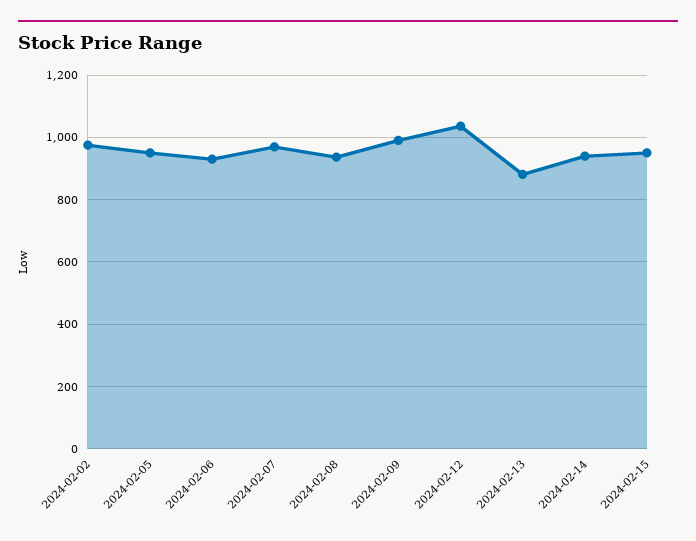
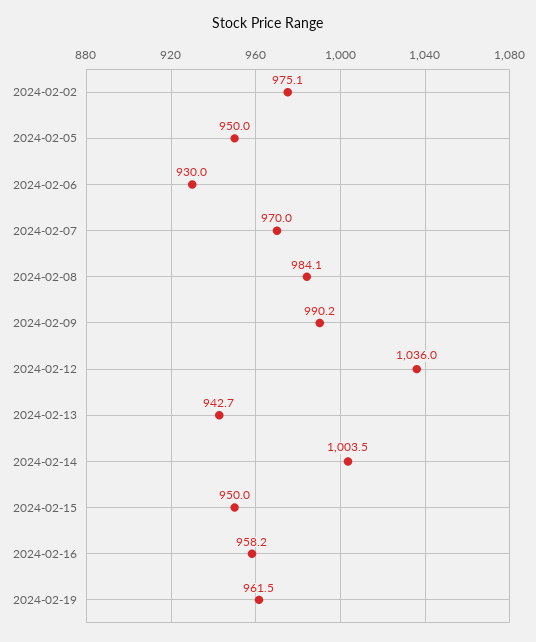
2024-02-08: 940 -> 984.1
2024-02-13: 880 -> 942.7
2024-02-14: 940 -> 1003.5
2024-02-16: none -> 958.2
2024-02-19: none -> 961.5

